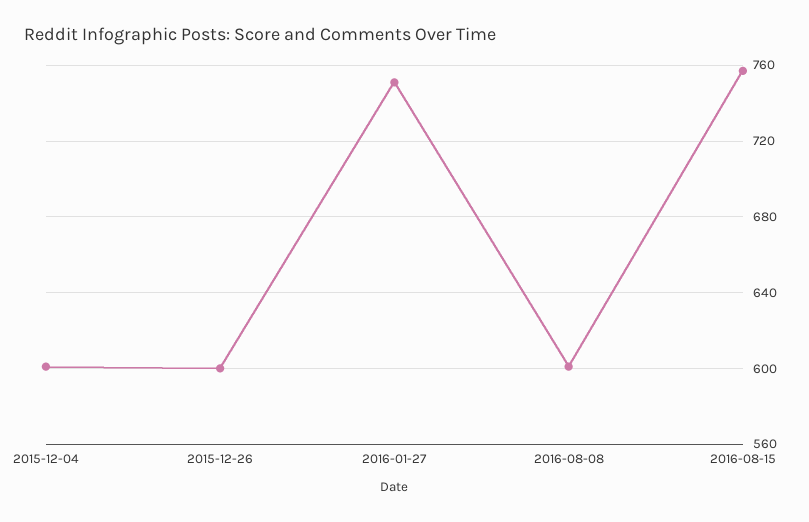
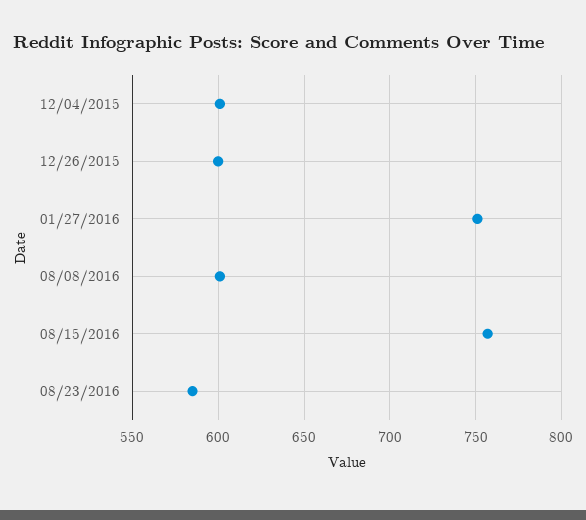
08/23/2016: none -> 585

